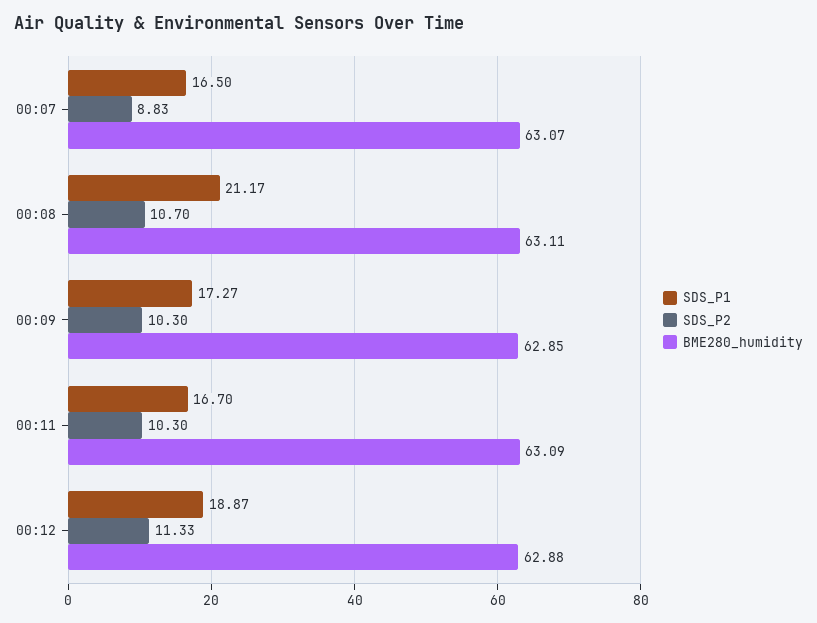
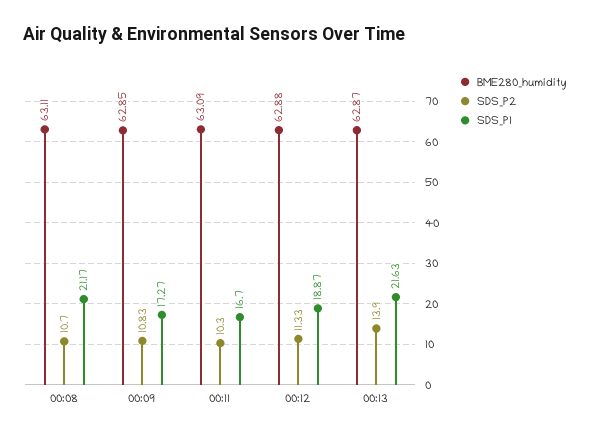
SDS_P1, 00:07: 16.5 -> none
SDS_P2, 00:07: 8.83 -> none
BME280_humidity, 00:07: 63.07 -> none
SDS_P2, 00:09: 10.3 -> 10.83
BME280_humidity, 00:13: none -> 62.87
SDS_P2, 00:13: none -> 13.9
SDS_P1, 00:13: none -> 21.63

